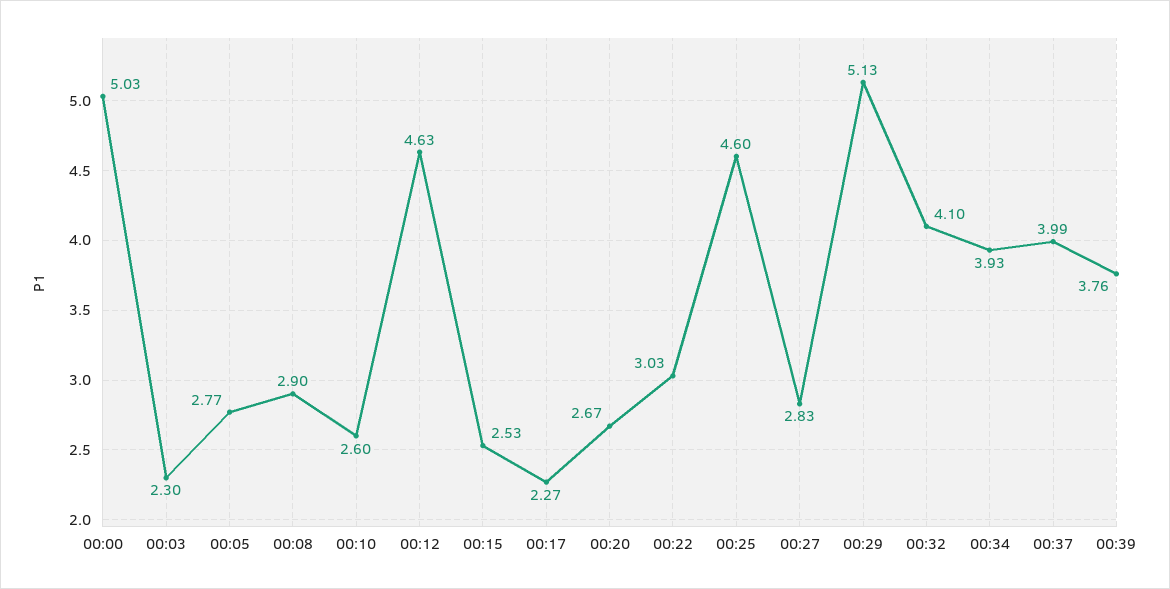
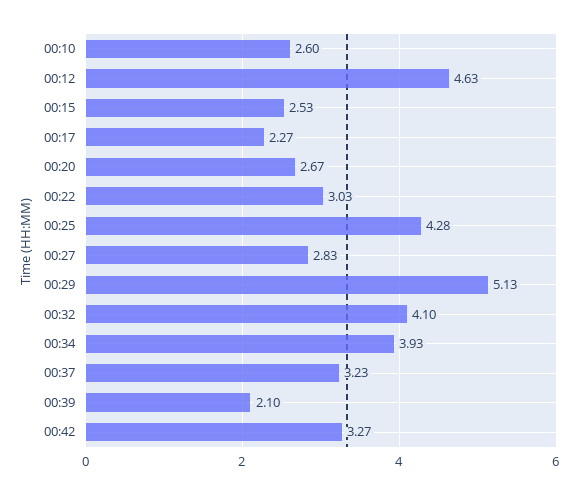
00:00: 5.03 -> none
00:03: 2.3 -> none
00:05: 2.77 -> none
00:08: 2.9 -> none
00:25: 4.6 -> 4.28
00:37: 3.99 -> 3.23
00:39: 3.76 -> 2.1
00:42: none -> 3.27

